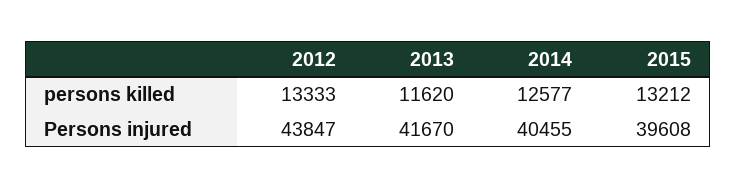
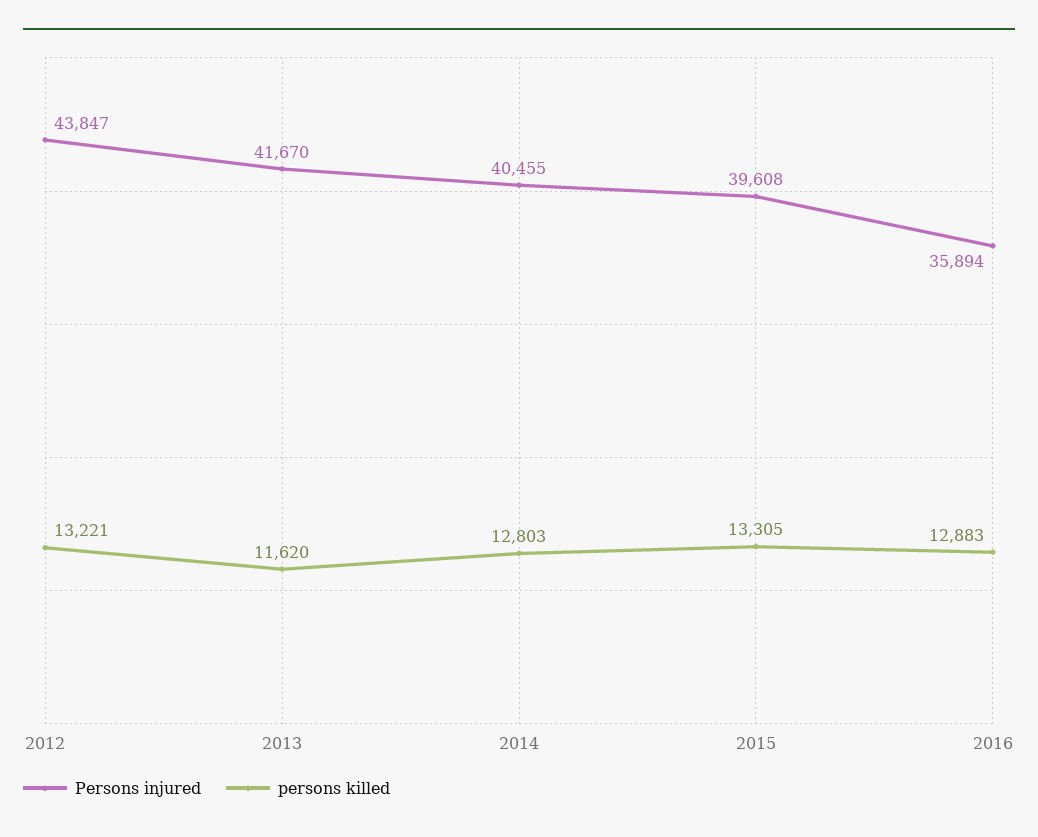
persons killed, 2012: 13333 -> 13221
persons killed, 2014: 12577 -> 12803
persons killed, 2015: 13212 -> 13305
Persons injured, 2016: none -> 35894
persons killed, 2016: none -> 12883

